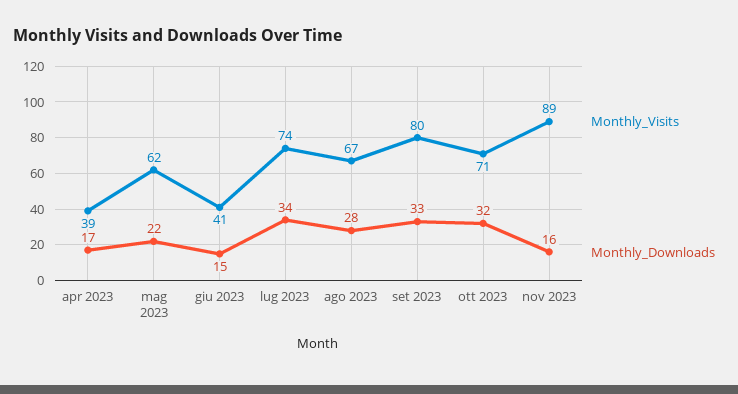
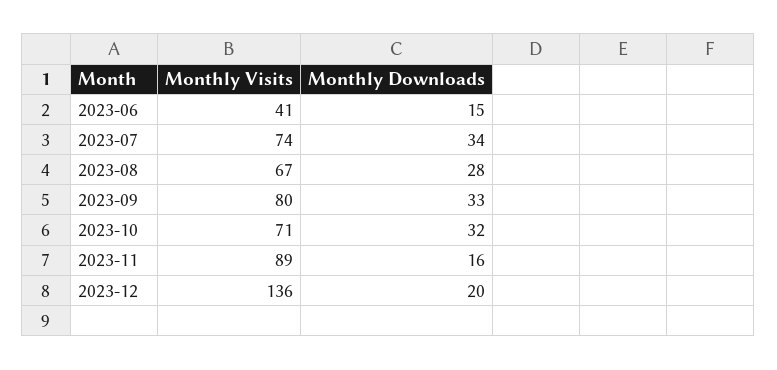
Monthly_Visits, apr 2023: 39 -> none
Monthly_Downloads, apr 2023: 17 -> none
Monthly_Visits, mag 2023: 62 -> none
Monthly_Downloads, mag 2023: 22 -> none
Monthly_Visits, 2023-12: none -> 136
Monthly_Downloads, 2023-12: none -> 20

